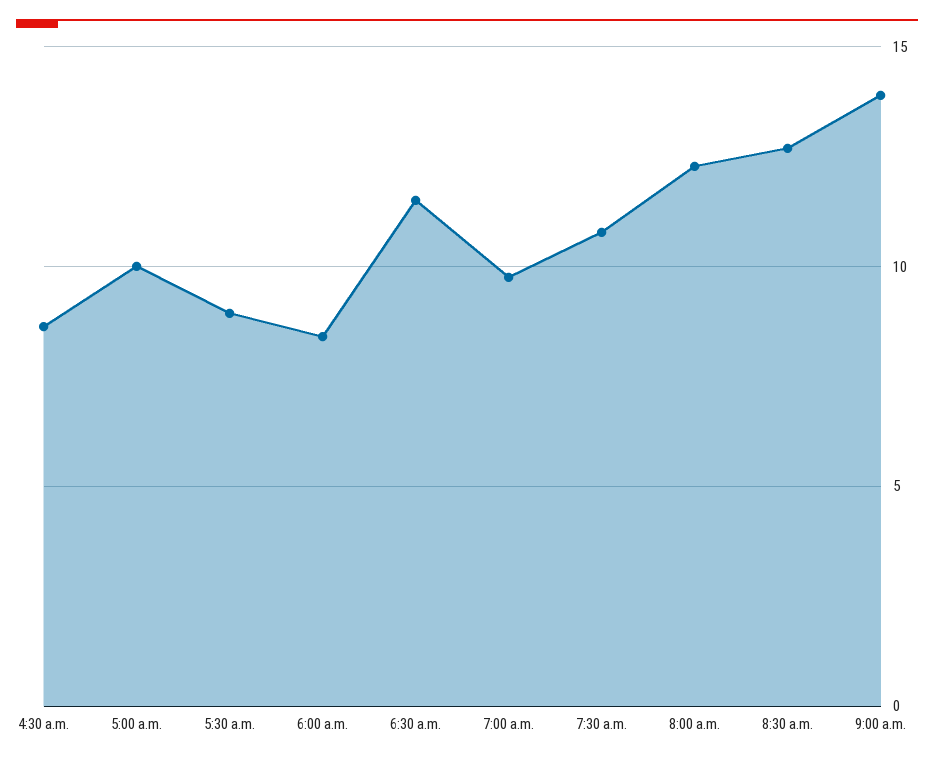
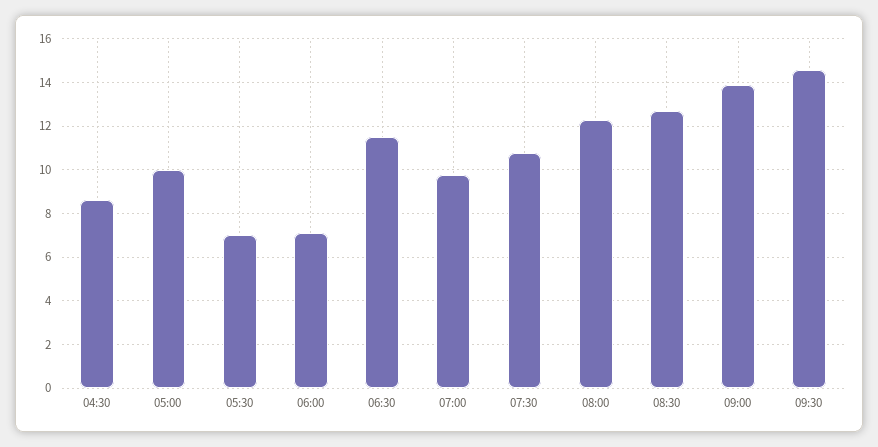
5:30 a.m.: 9 -> 7
6:00 a.m.: 8.5 -> 7
09:30: none -> 14.5

